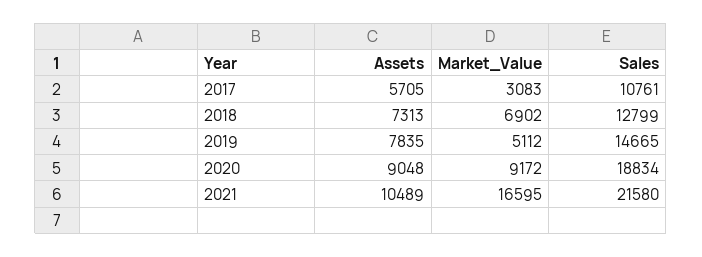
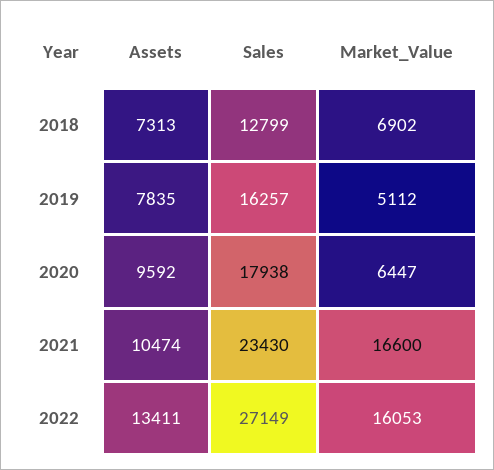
Assets, 2017: 5705 -> none
Market_Value, 2017: 3083 -> none
Sales, 2017: 10761 -> none
Sales, 2019: 14665 -> 16257
Assets, 2020: 9048 -> 9592
Market_Value, 2020: 9172 -> 6447
Sales, 2020: 18834 -> 17938
Assets, 2021: 10489 -> 10474
Market_Value, 2021: 16595 -> 16600
Sales, 2021: 21580 -> 23430
Assets, 2022: none -> 13411
Sales, 2022: none -> 27149
Market_Value, 2022: none -> 16053

